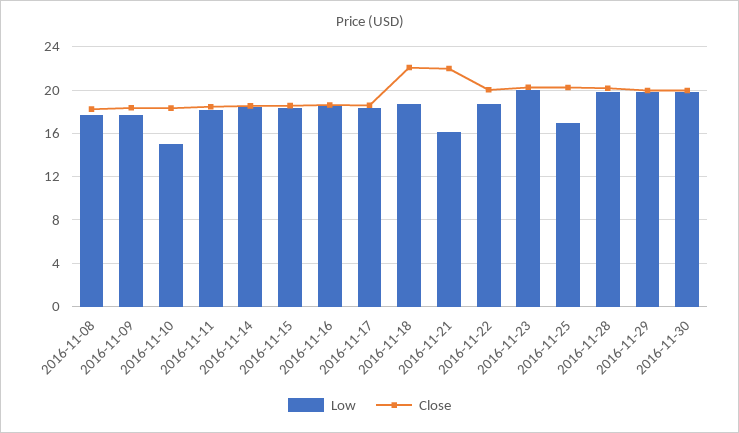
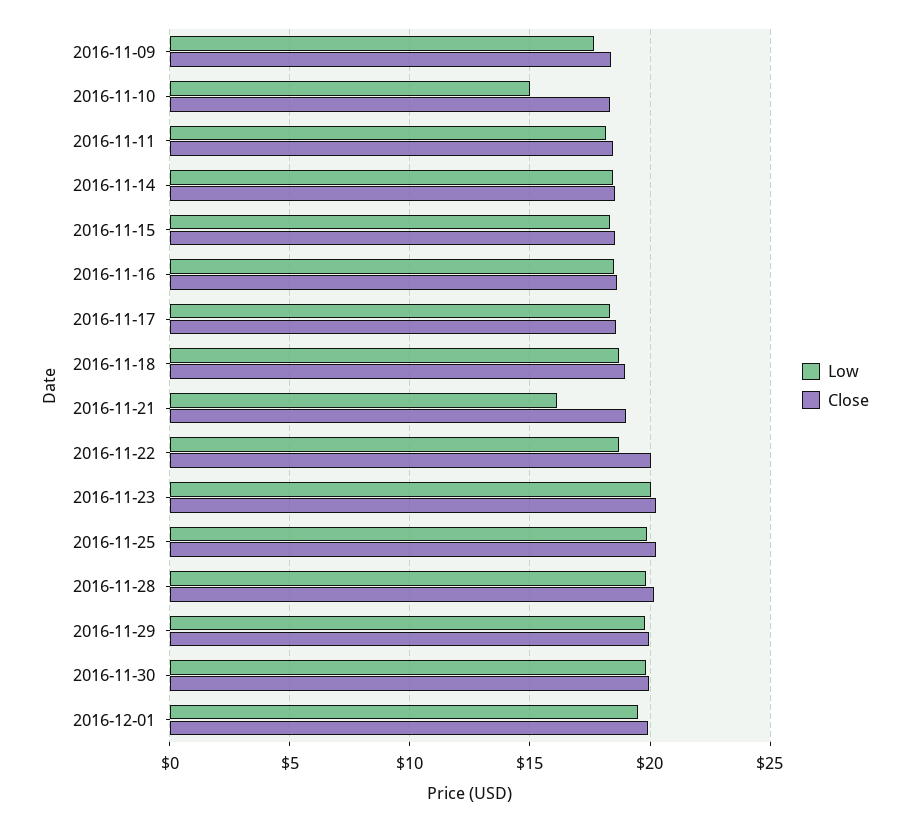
Low, 2016-11-08: 18 -> none
Close, 2016-11-08: 18 -> none
Close, 2016-11-18: 22 -> 19
Close, 2016-11-21: 22 -> 19
Low, 2016-11-25: 17 -> 20
Low, 2016-12-01: none -> 19.5
Close, 2016-12-01: none -> 20

